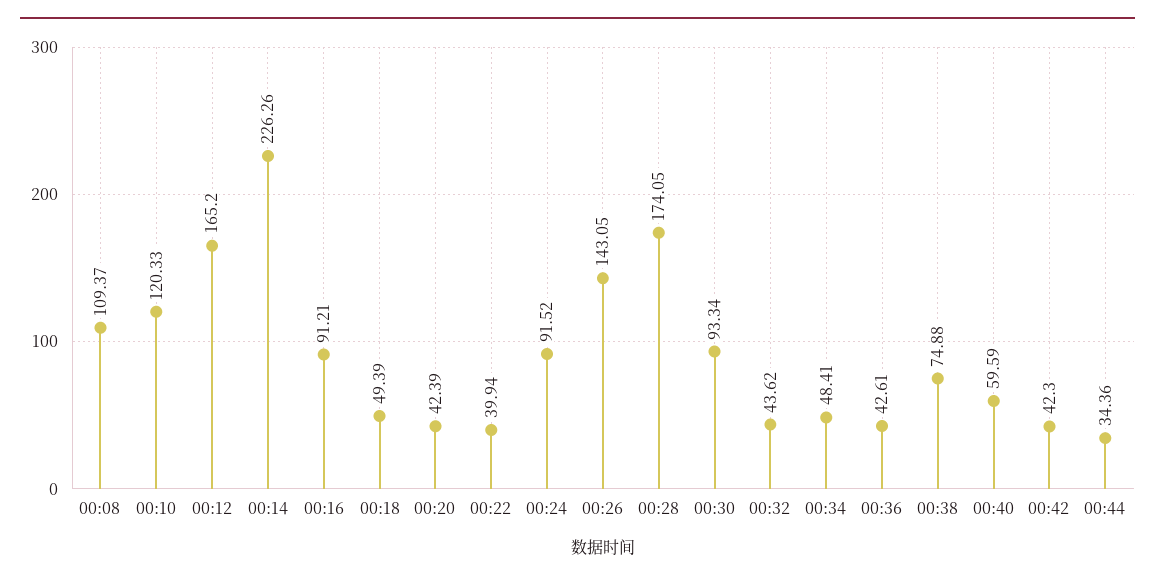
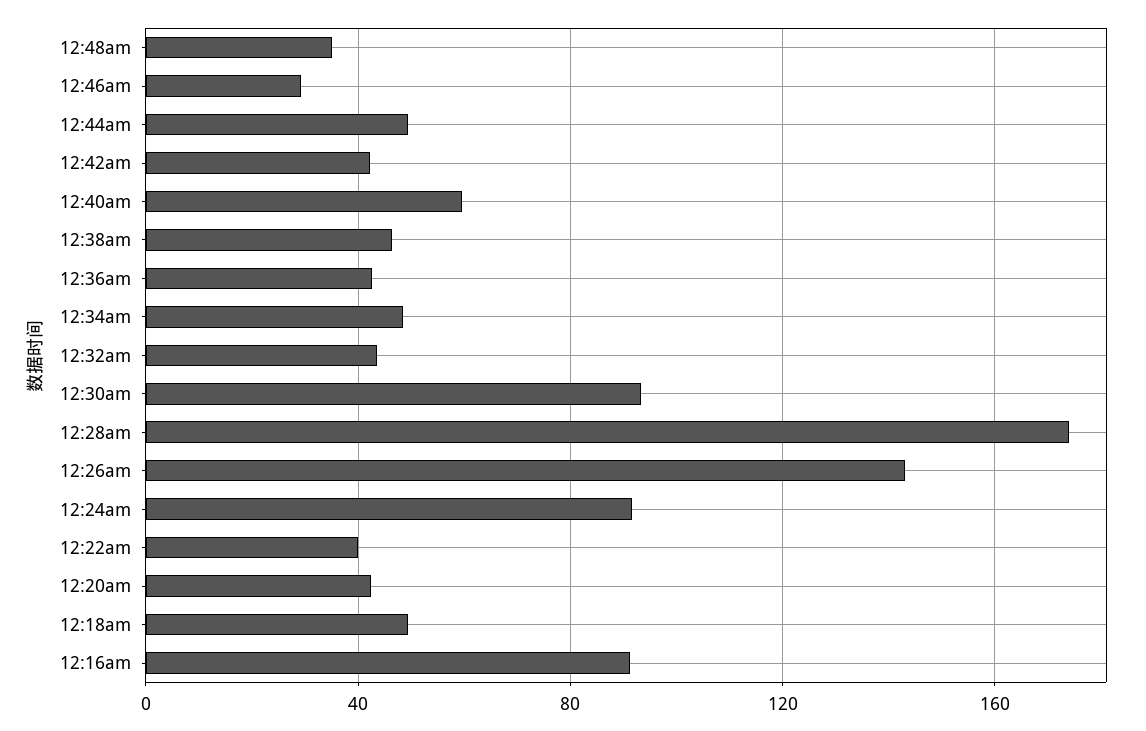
00:08: 109.37 -> none
00:10: 120.33 -> none
00:12: 165.2 -> none
00:14: 226.26 -> none
00:38: 74.88 -> 45
00:44: 34.36 -> 50
12:48am: none -> 35
12:46am: none -> 30

